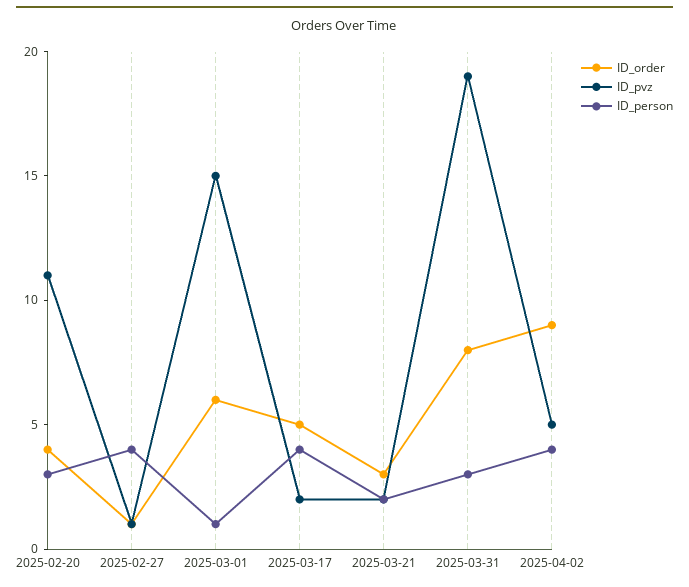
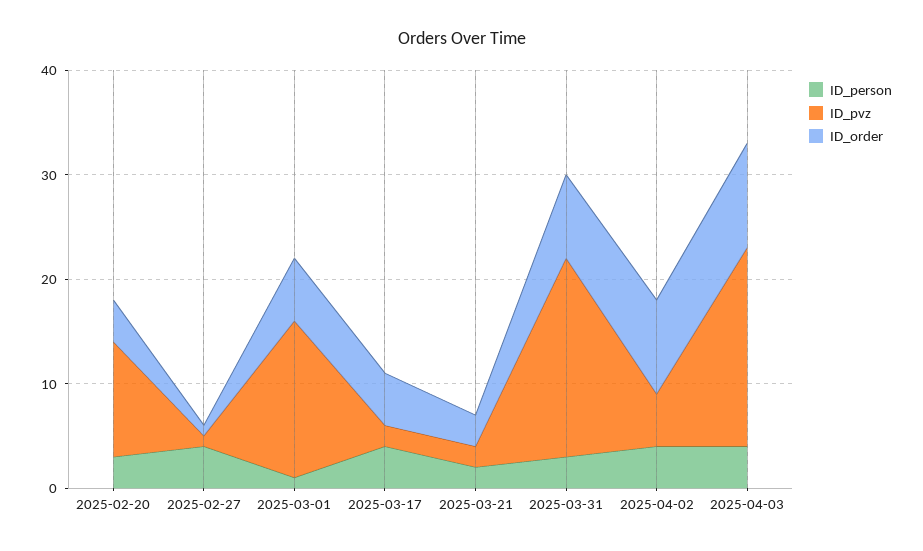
ID_person, 2025-04-03: none -> 4
ID_pvz, 2025-04-03: none -> 19
ID_order, 2025-04-03: none -> 10

